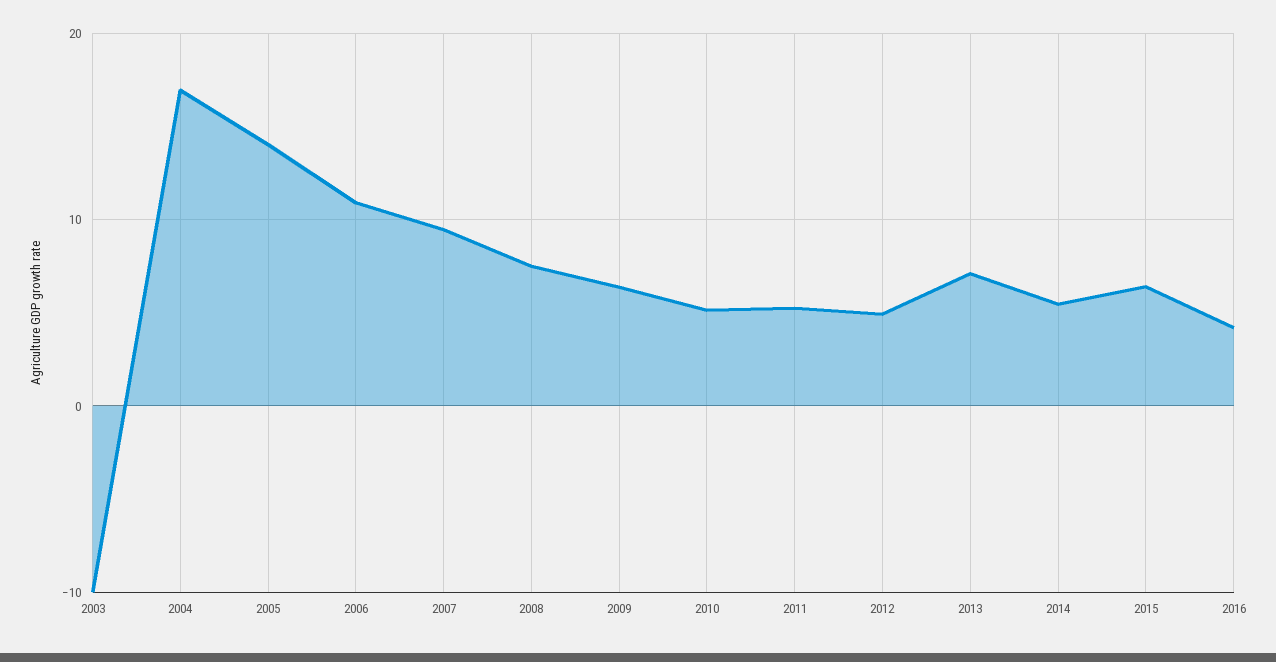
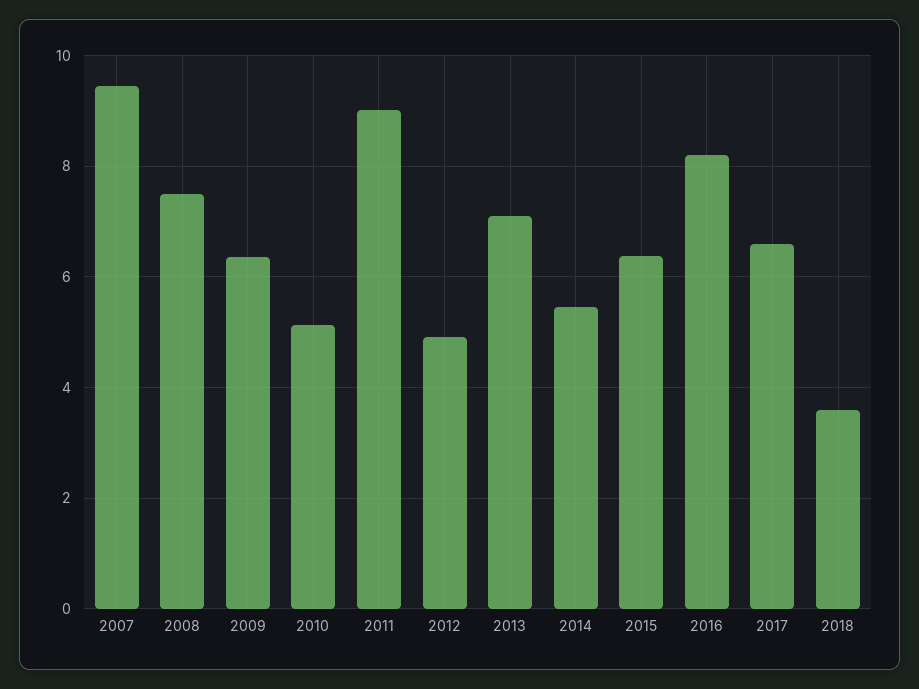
2003: -10 -> none
2004: 17 -> none
2005: 14 -> none
2006: 11 -> none
2011: 5 -> 9
2016: 4 -> 8.2
2017: none -> 6.6
2018: none -> 3.6

